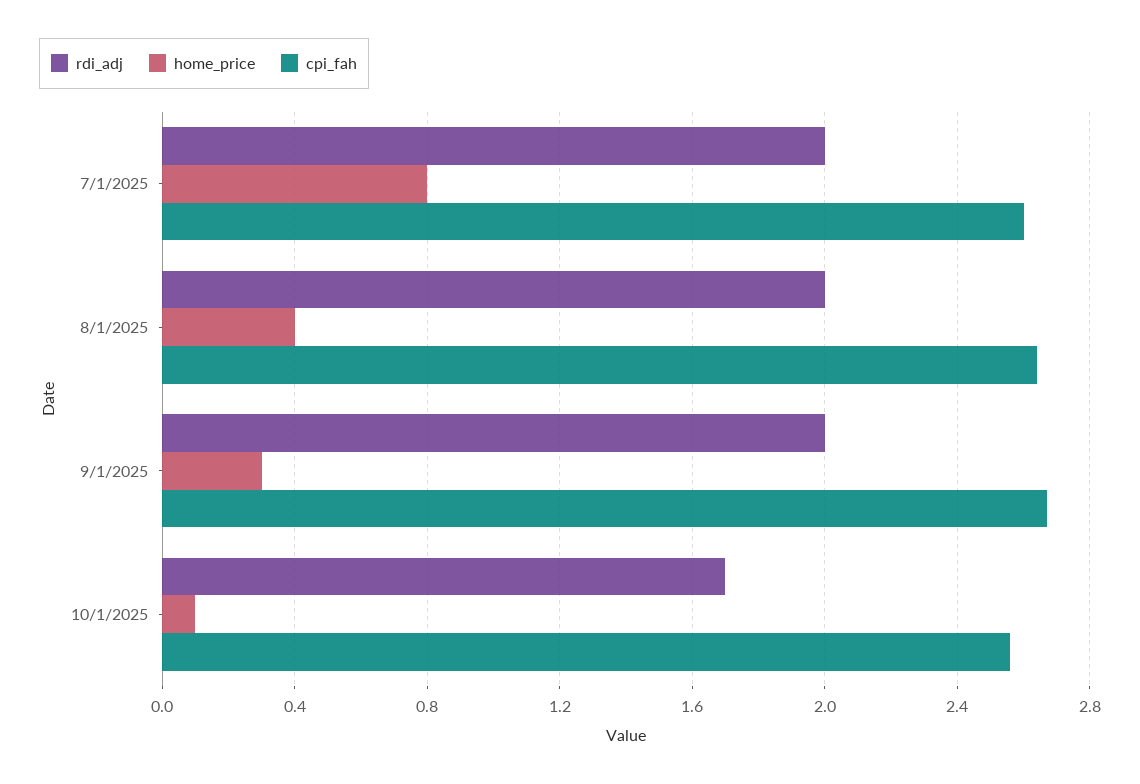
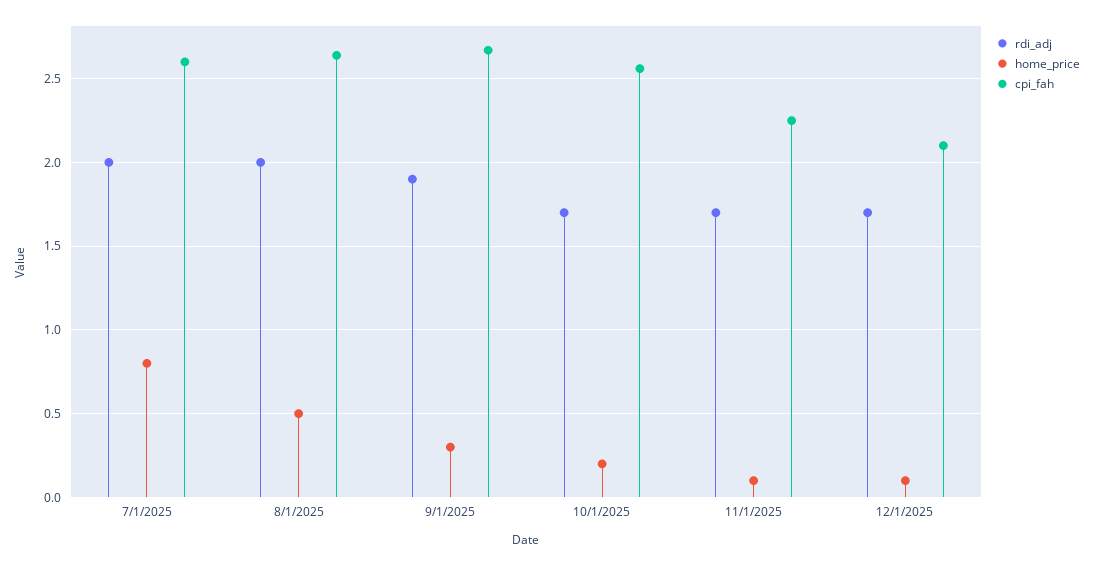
home_price, 8/1/2025: 0.4 -> 0.5
rdi_adj, 9/1/2025: 2 -> 1.9
home_price, 10/1/2025: 0.1 -> 0.2
rdi_adj, 11/1/2025: none -> 1.7
home_price, 11/1/2025: none -> 0.1
cpi_fah, 11/1/2025: none -> 2.25
rdi_adj, 12/1/2025: none -> 1.7
home_price, 12/1/2025: none -> 0.1
cpi_fah, 12/1/2025: none -> 2.1

